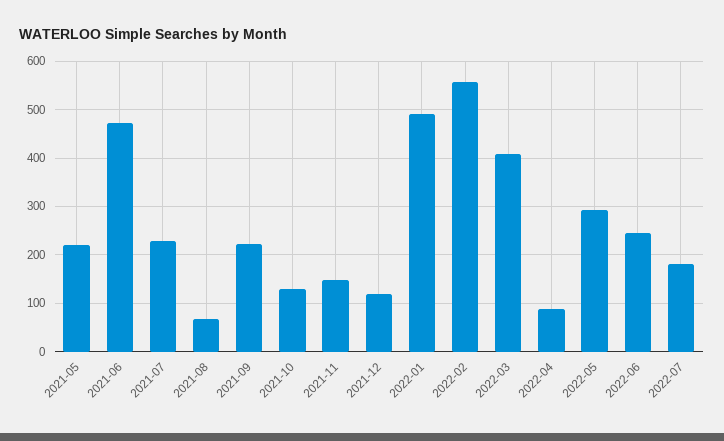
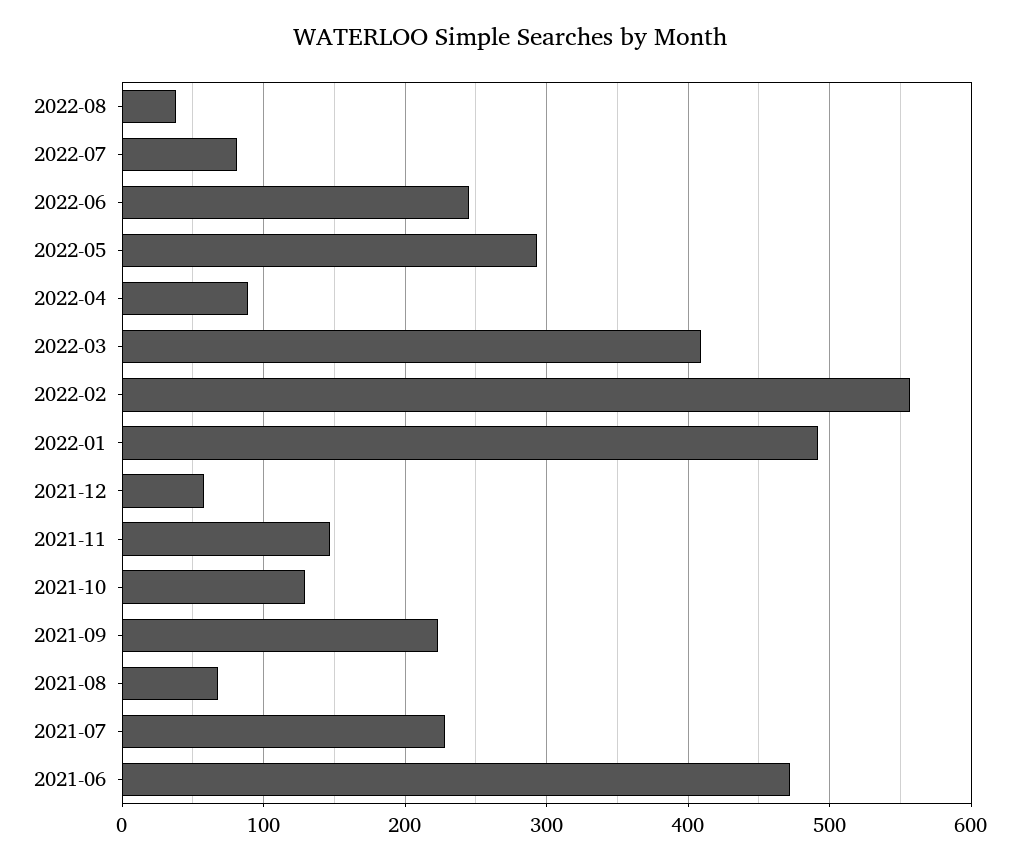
2021-05: 220 -> none
2021-12: 120 -> 60
2022-07: 180 -> 80
2022-08: none -> 40

